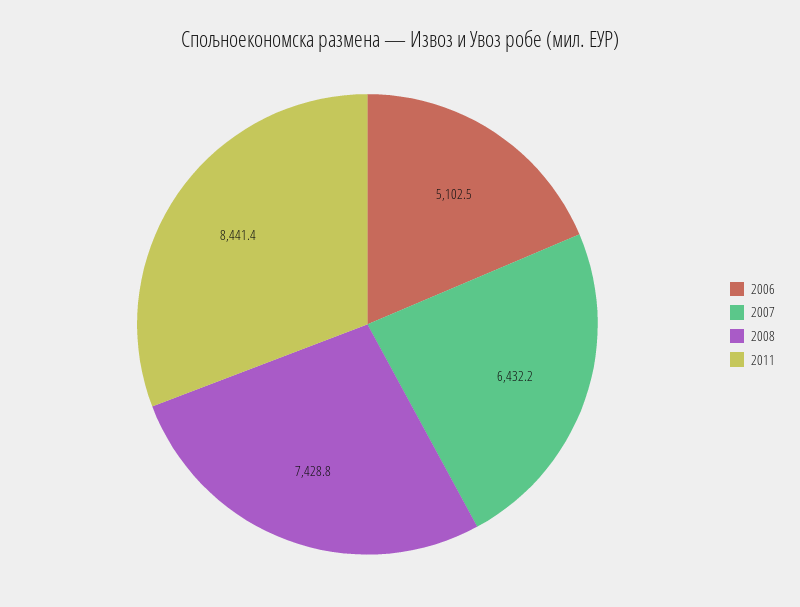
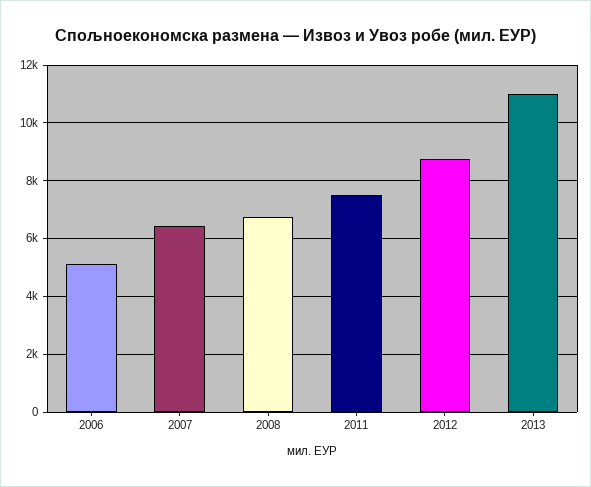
2008: 7428.8 -> 6750
2011: 8441.4 -> 7500
2012: none -> 8750
2013: none -> 11000

